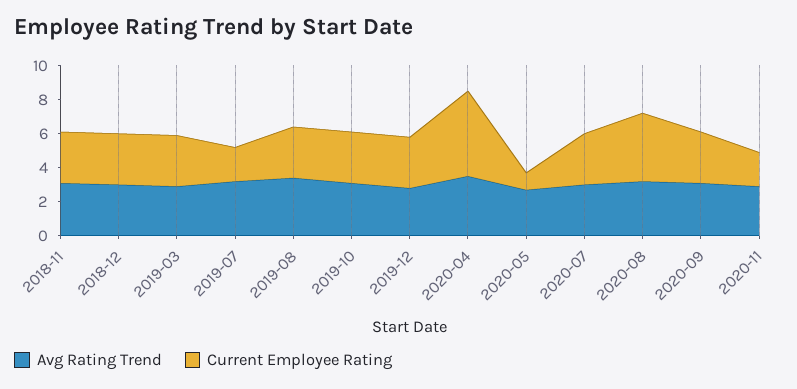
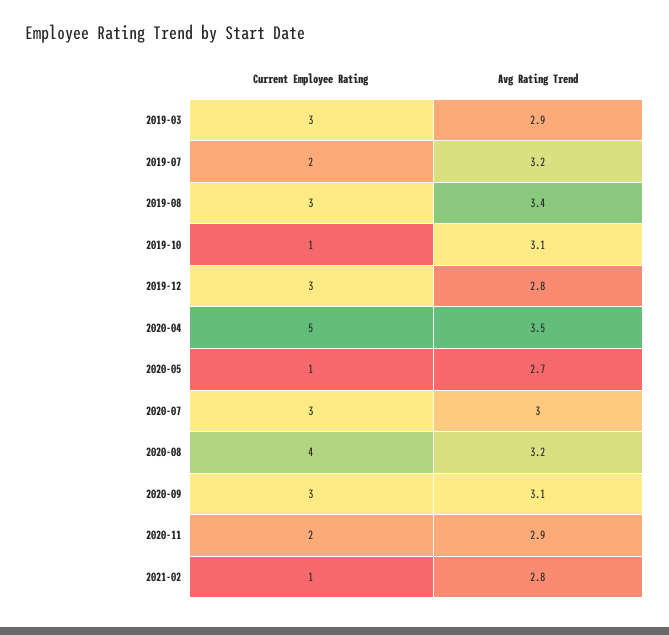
Avg Rating Trend, 2018-11: 3 -> none
Current Employee Rating, 2018-11: 3 -> none
Avg Rating Trend, 2018-12: 3 -> none
Current Employee Rating, 2018-12: 3 -> none
Current Employee Rating, 2019-10: 3 -> 1
Current Employee Rating, 2021-02: none -> 1
Avg Rating Trend, 2021-02: none -> 2.8

